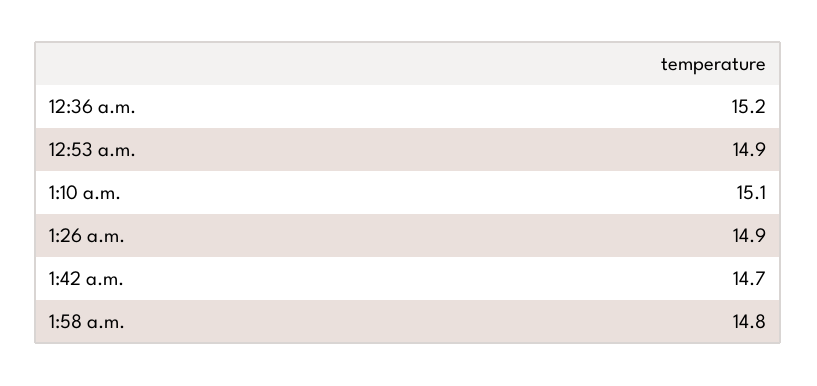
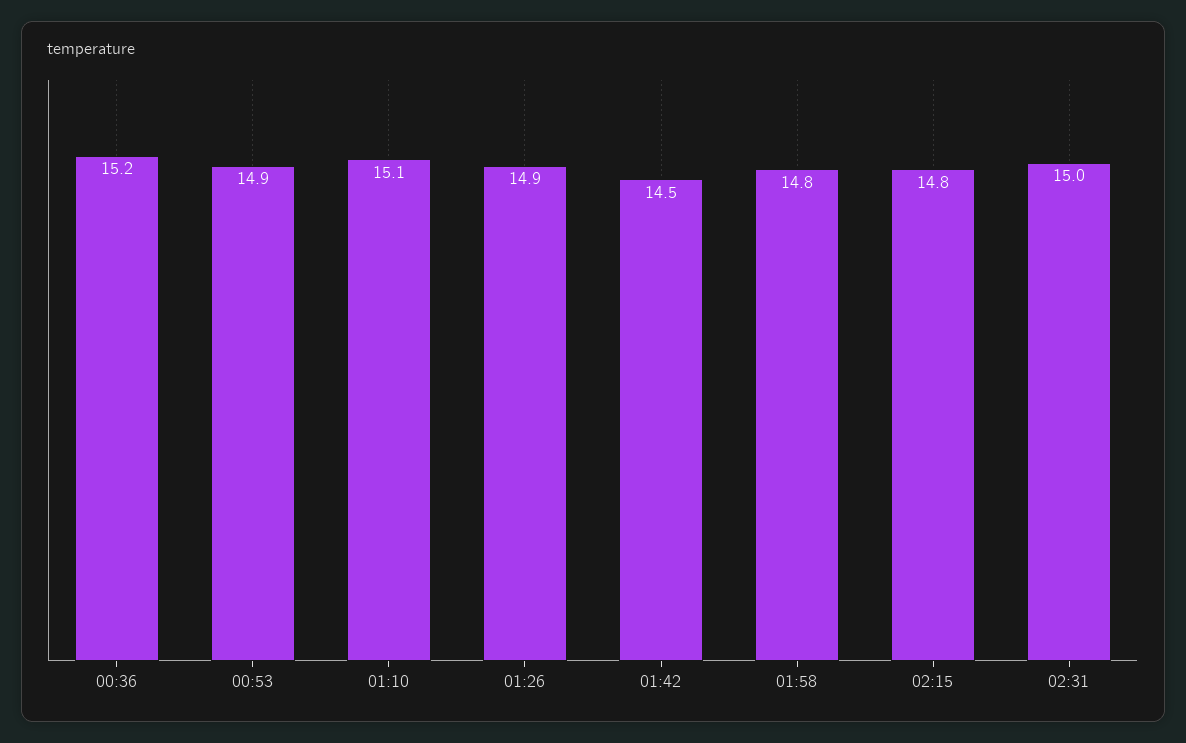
1:42 a.m.: 14.7 -> 14.5
02:15: none -> 14.8
02:31: none -> 15

